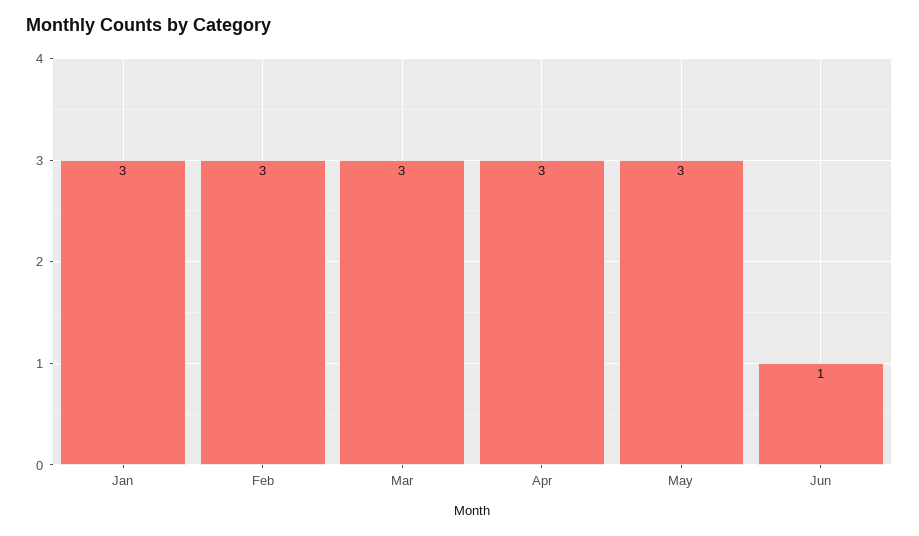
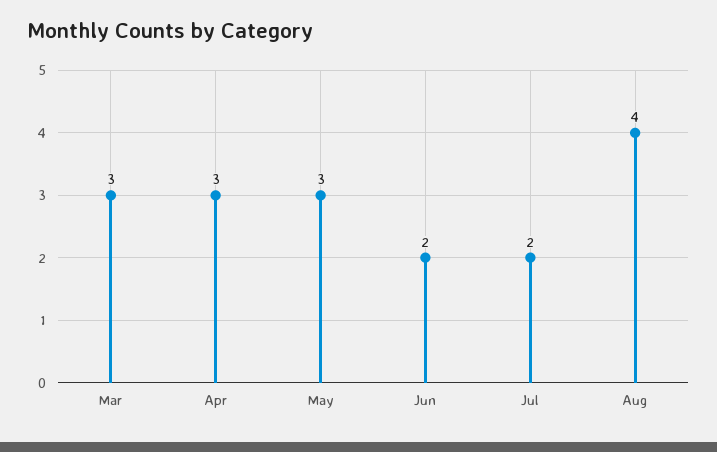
Jan: 3 -> none
Feb: 3 -> none
Jun: 1 -> 2
Jul: none -> 2
Aug: none -> 4

